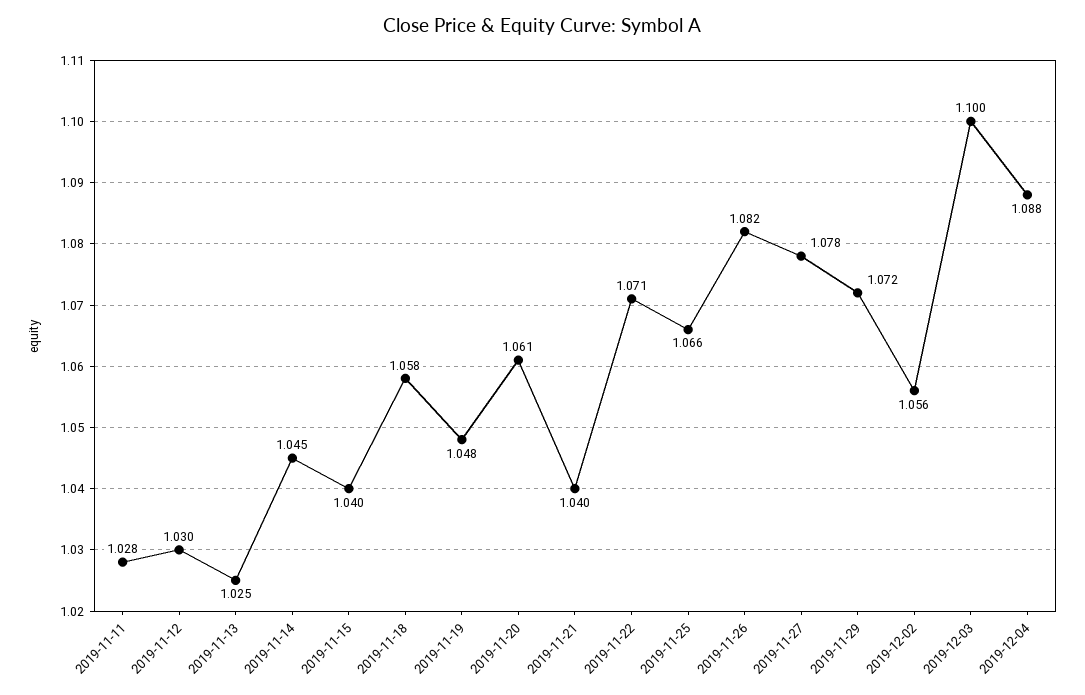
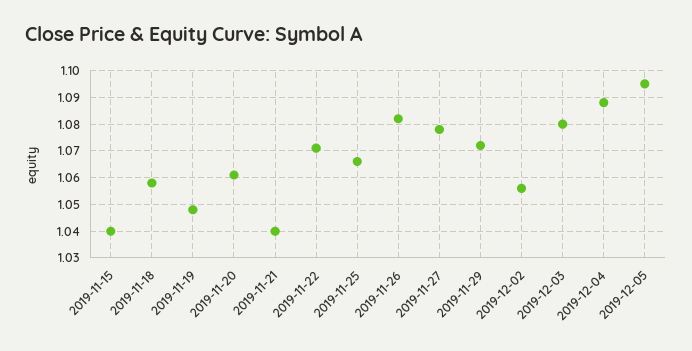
2019-11-11: 1.028 -> none
2019-11-12: 1.03 -> none
2019-11-13: 1.025 -> none
2019-11-14: 1.045 -> none
2019-12-03: 1.1 -> 1.08
2019-12-05: none -> 1.095

